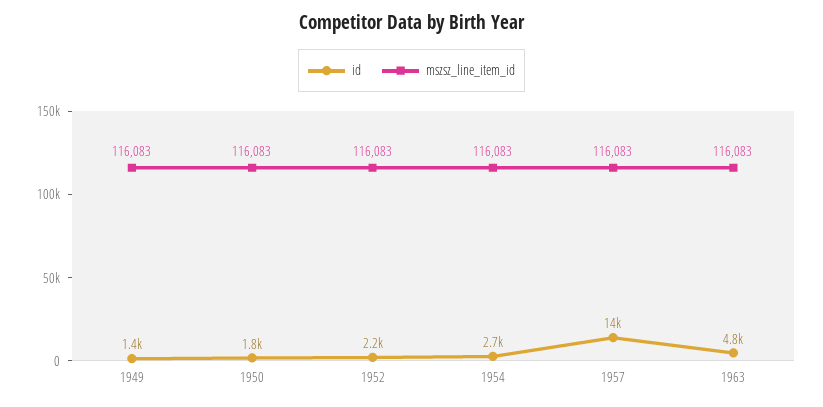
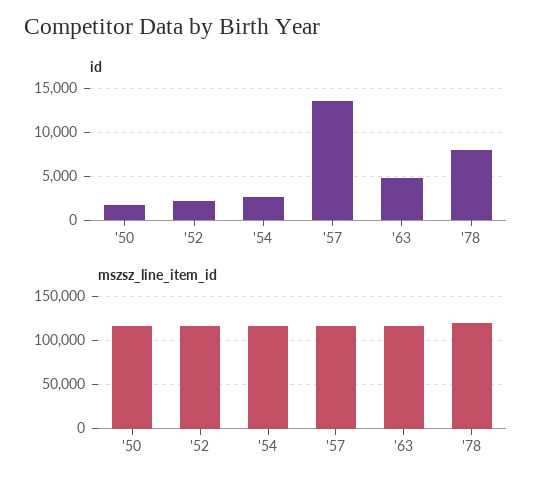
id, 1949: 1400 -> none
mszsz_line_item_id, 1949: 116083 -> none
id, '78: none -> 8000
mszsz_line_item_id, '78: none -> 120000

